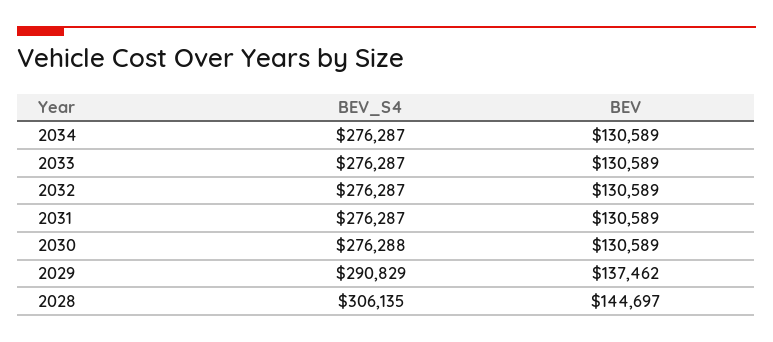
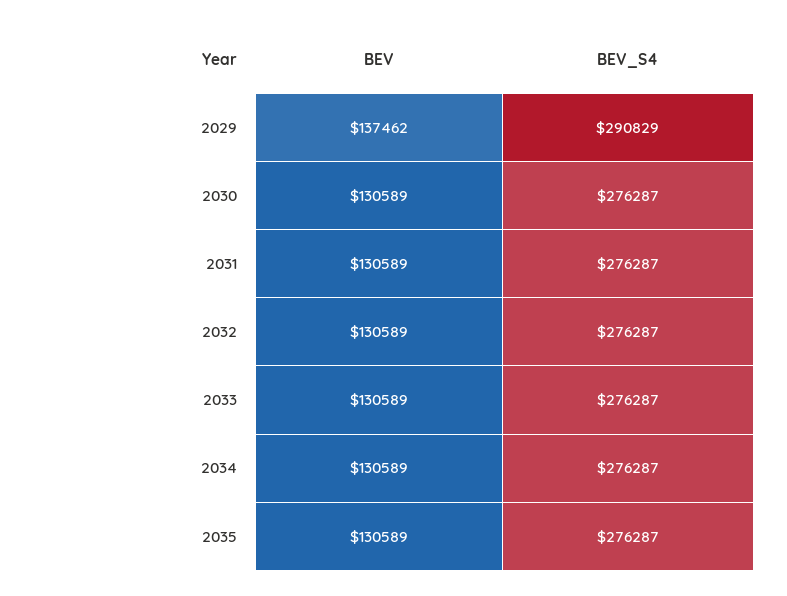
BEV_S4, 2030: 276288 -> 276287
BEV_S4, 2028: 306135 -> none
BEV, 2028: 144697 -> none
BEV, 2035: none -> 130589
BEV_S4, 2035: none -> 276287

